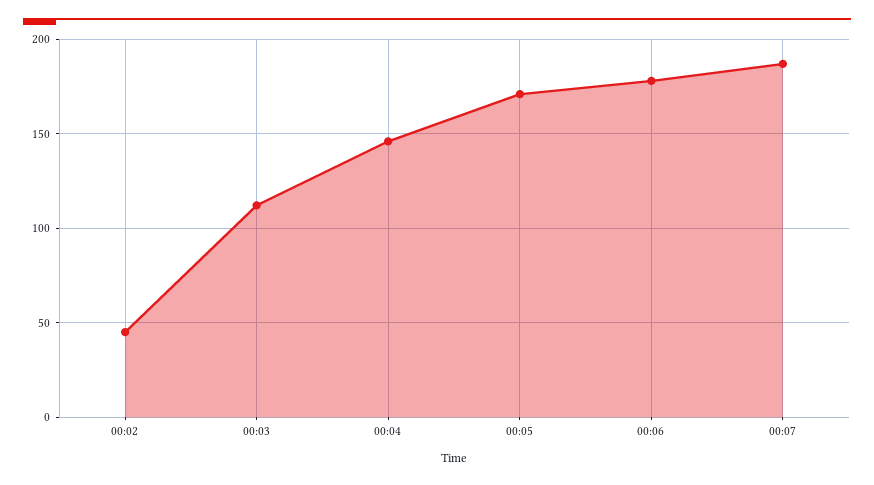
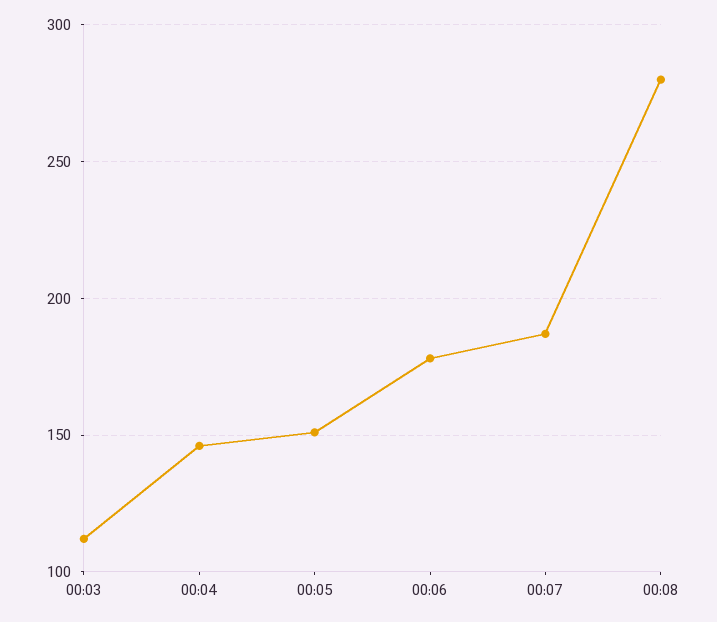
00:02: 45 -> none
00:05: 170 -> 150
00:08: none -> 280

